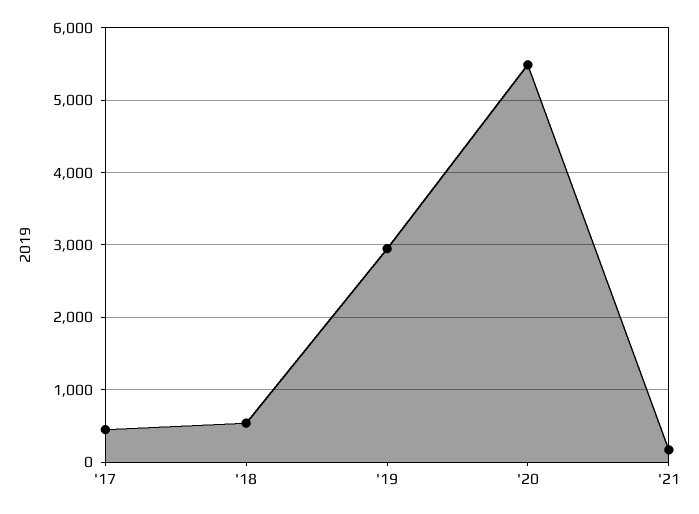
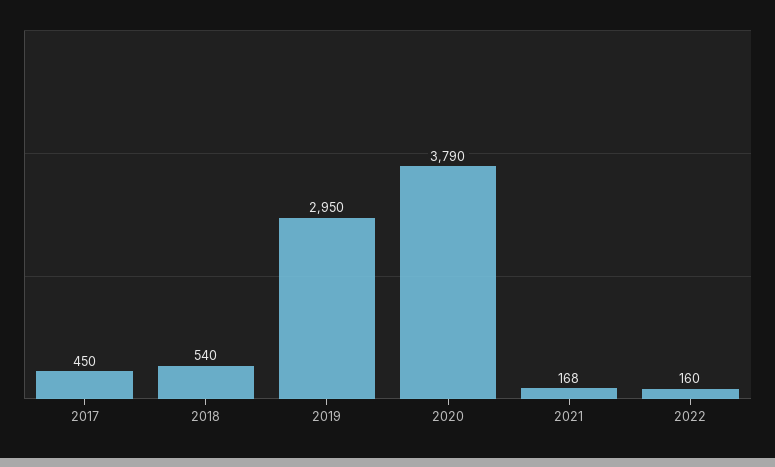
'20: 5500 -> 3790
2022: none -> 160

